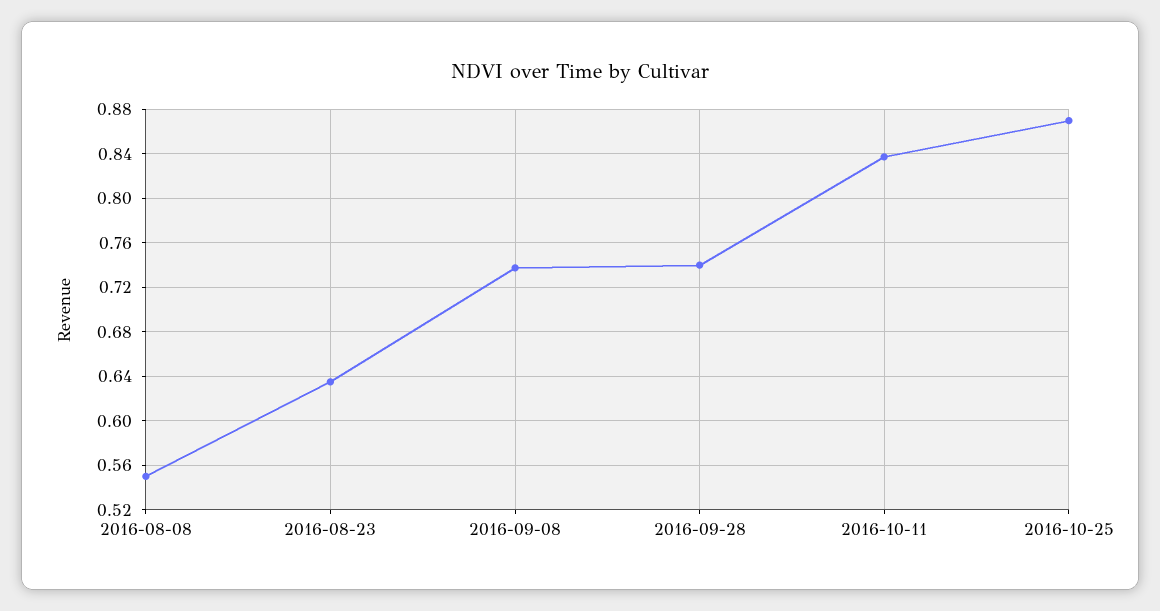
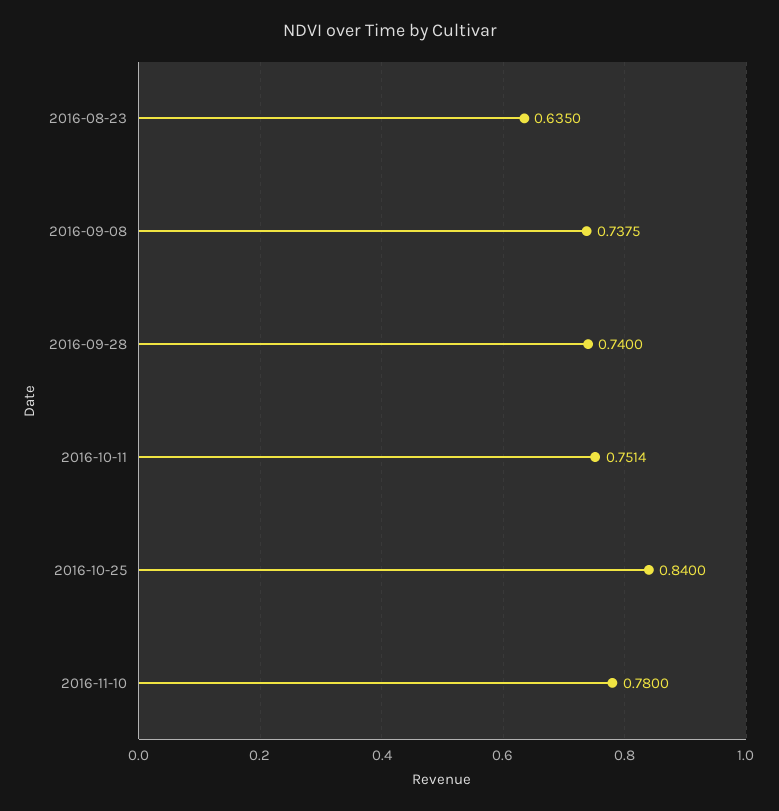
2016-08-08: 0.55 -> none
2016-10-11: 0.84 -> 0.7514
2016-10-25: 0.87 -> 0.84
2016-11-10: none -> 0.78

